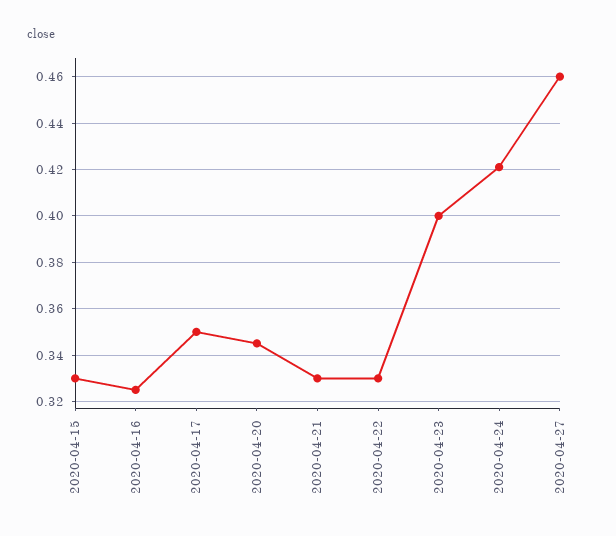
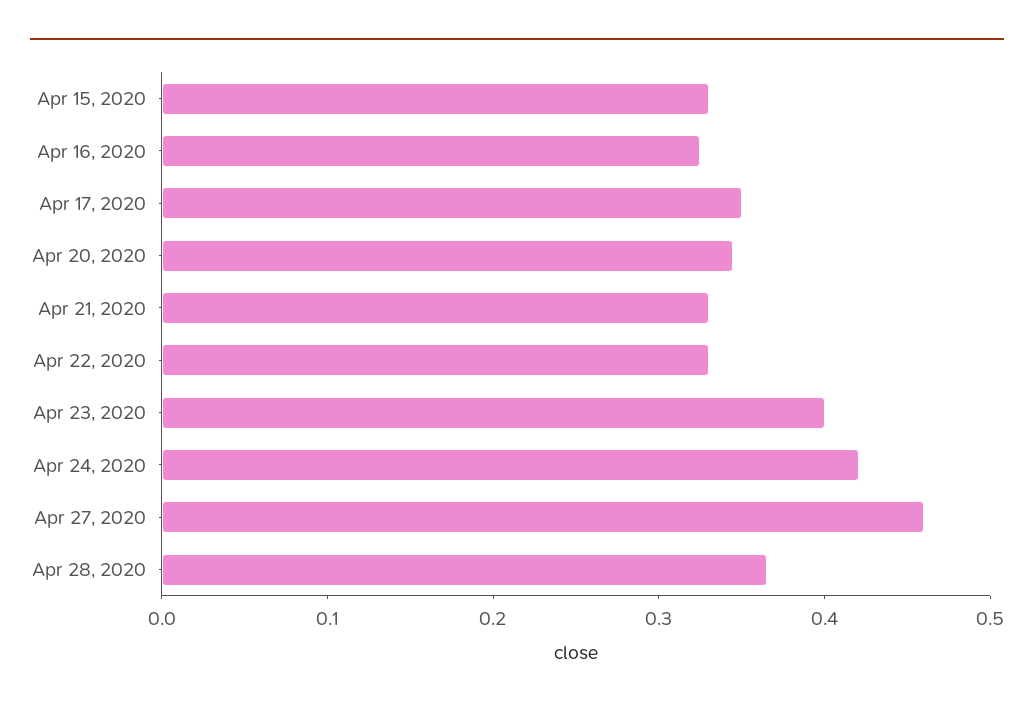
Apr 28, 2020: none -> 0.36

